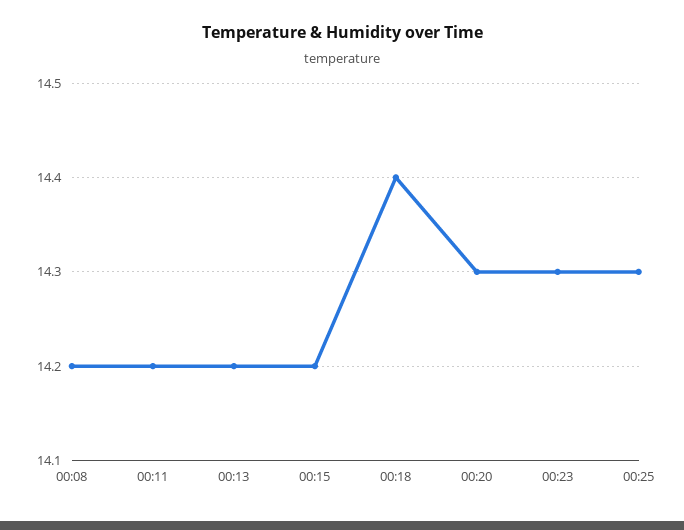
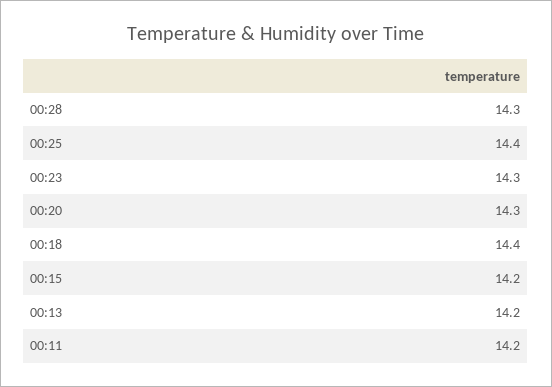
00:08: 14.2 -> none
00:25: 14.3 -> 14.4
00:28: none -> 14.3

